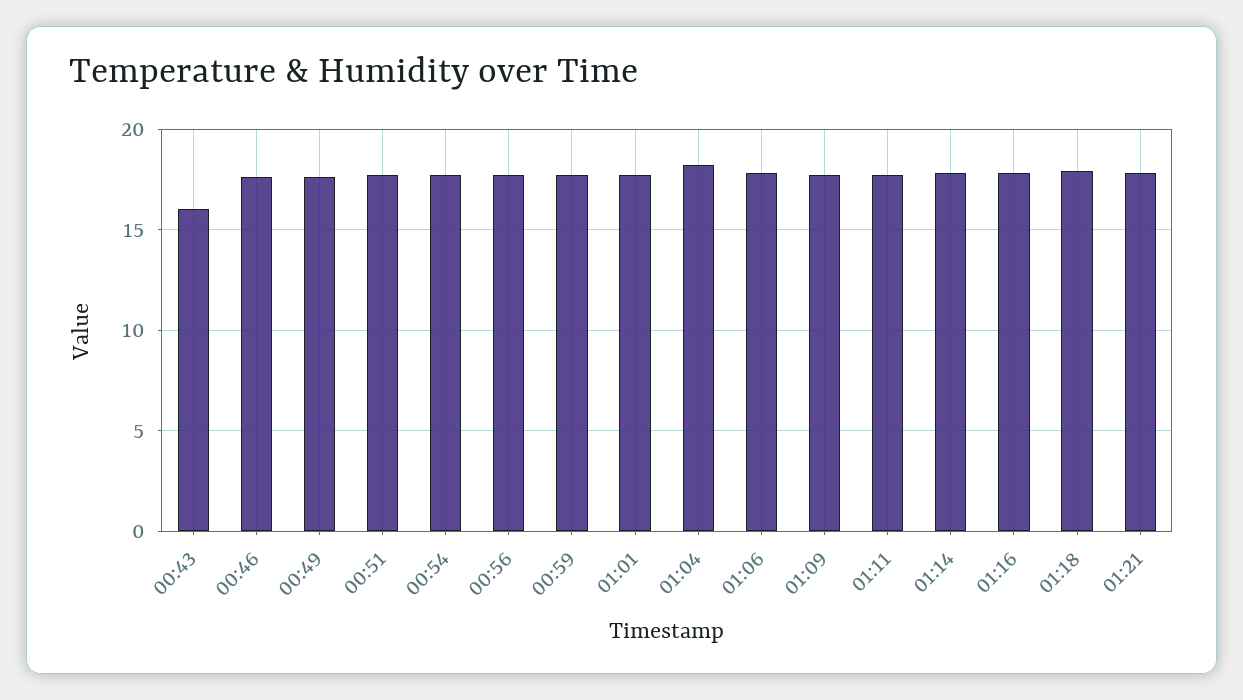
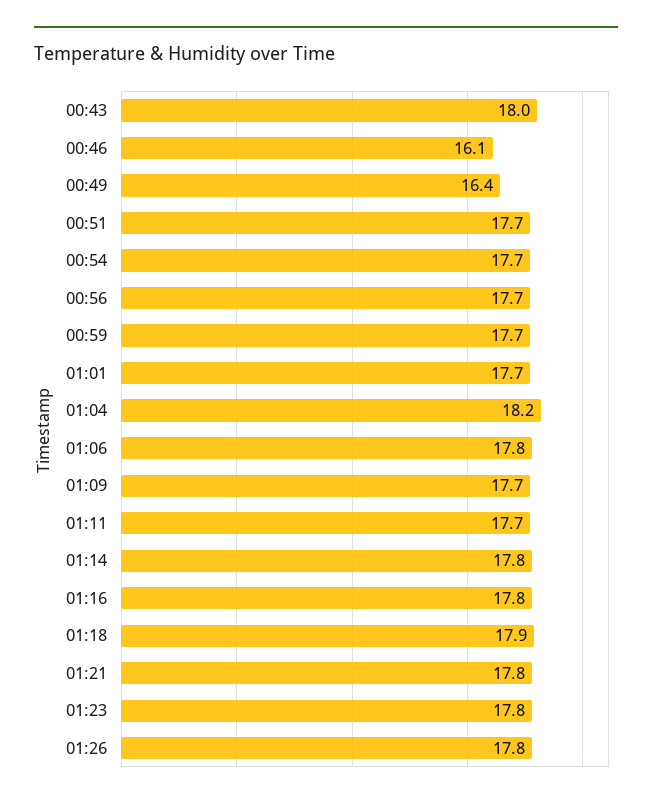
00:43: 16 -> 18
00:46: 17.5 -> 16.1
00:49: 17.5 -> 16.4
01:23: none -> 17.8
01:26: none -> 17.8

